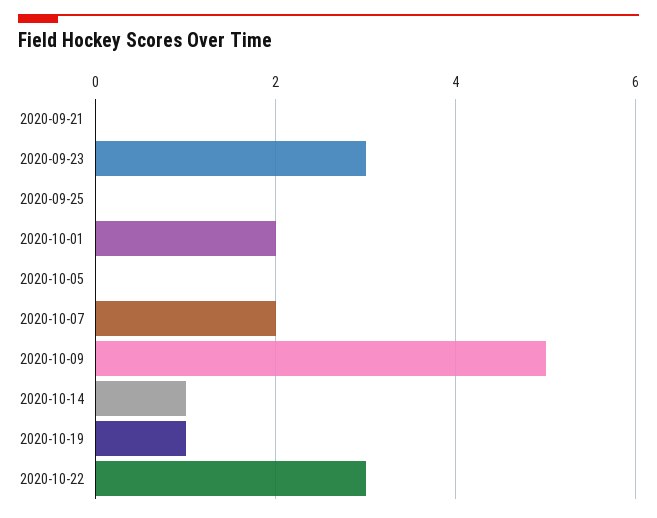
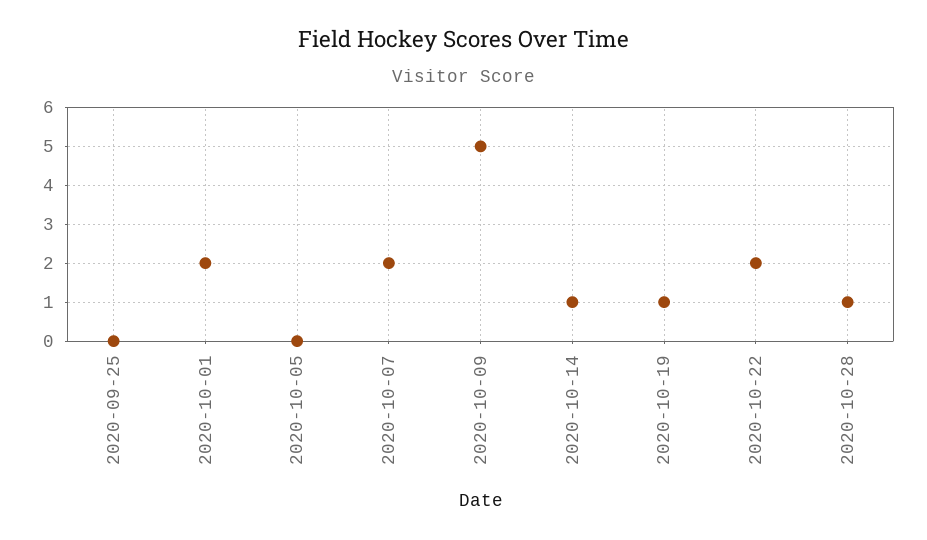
2020-09-21: 0 -> none
2020-09-23: 3 -> none
2020-10-22: 3 -> 2
2020-10-28: none -> 1

